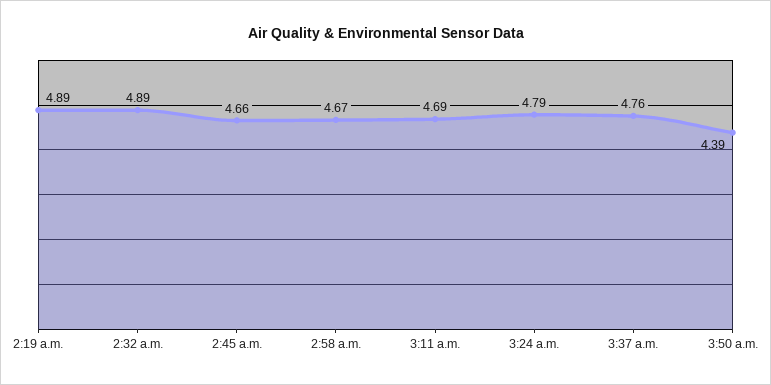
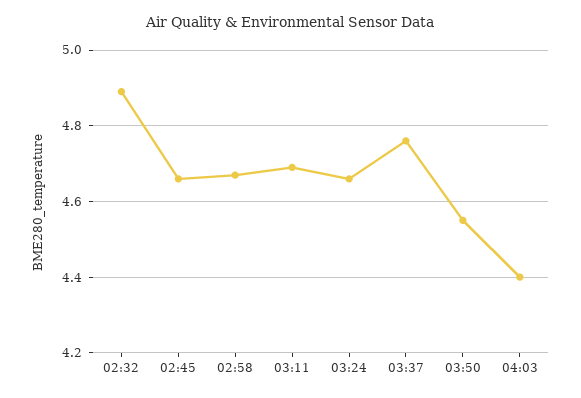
2:19 a.m.: 4.89 -> none
3:24 a.m.: 4.79 -> 4.65
3:50 a.m.: 4.39 -> 4.55
04:03: none -> 4.4

